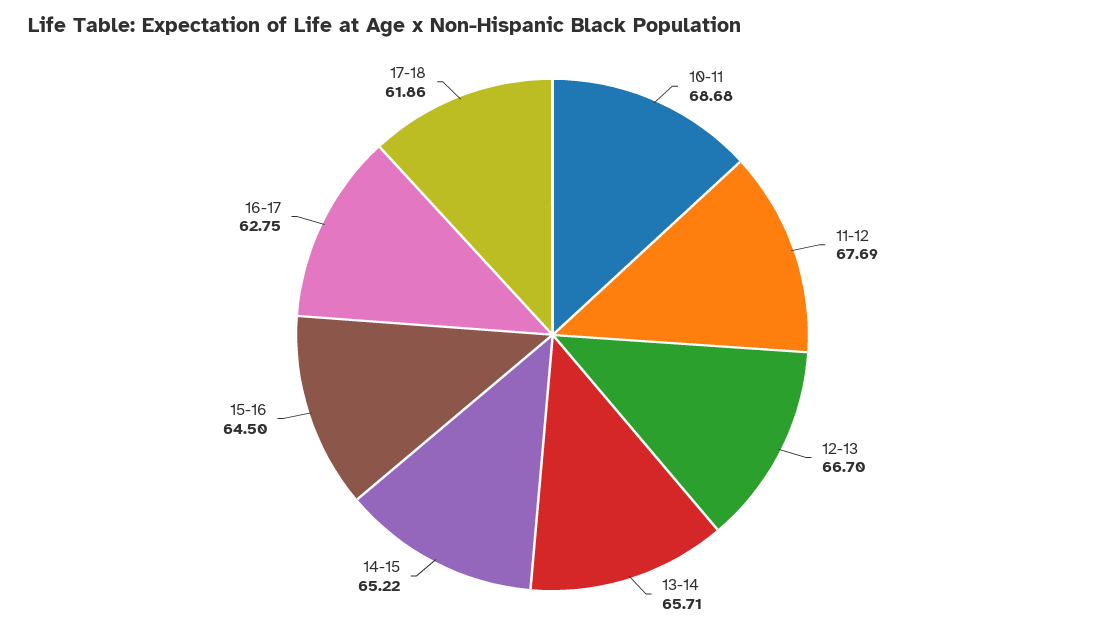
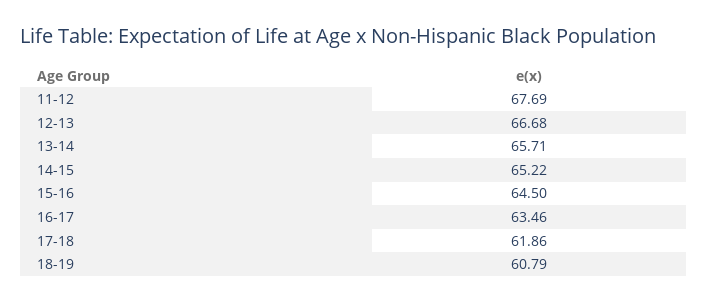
10-11: 68.68 -> none
12-13: 66.7 -> 66.68
16-17: 62.75 -> 63.46
18-19: none -> 60.79

